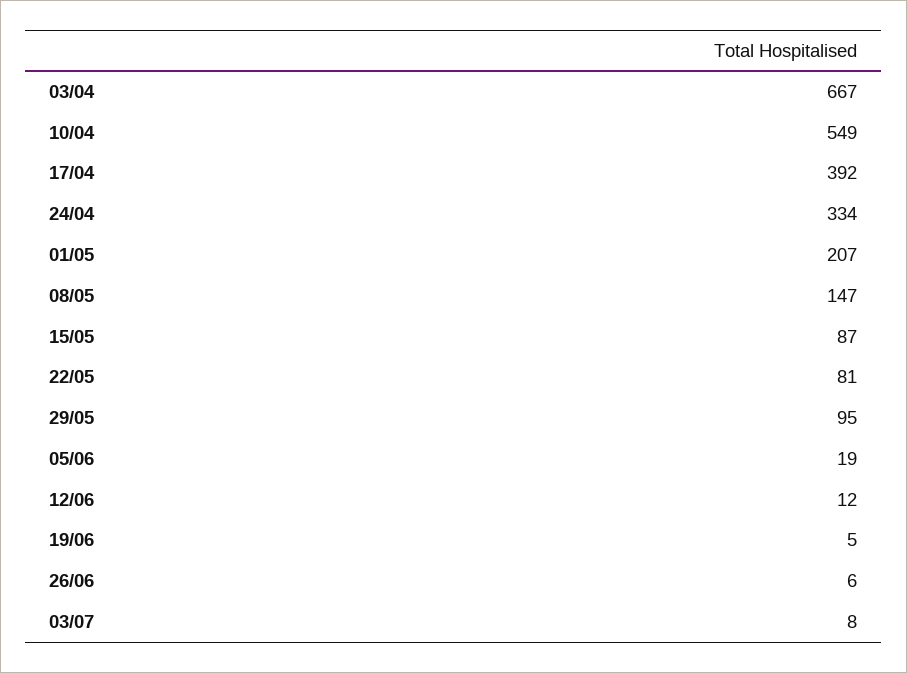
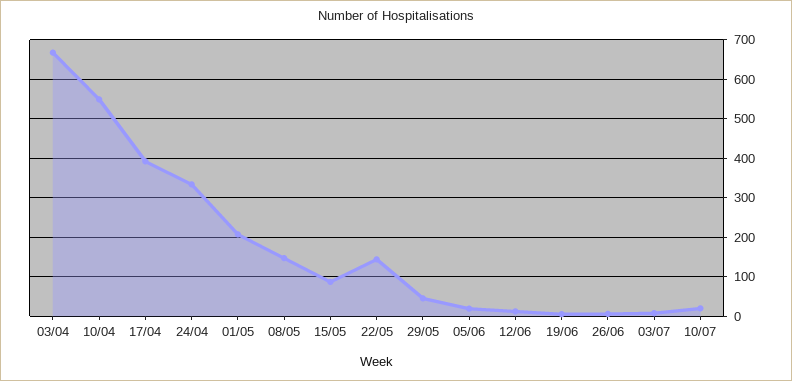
22/05: 81 -> 140
29/05: 95 -> 40
10/07: none -> 20

